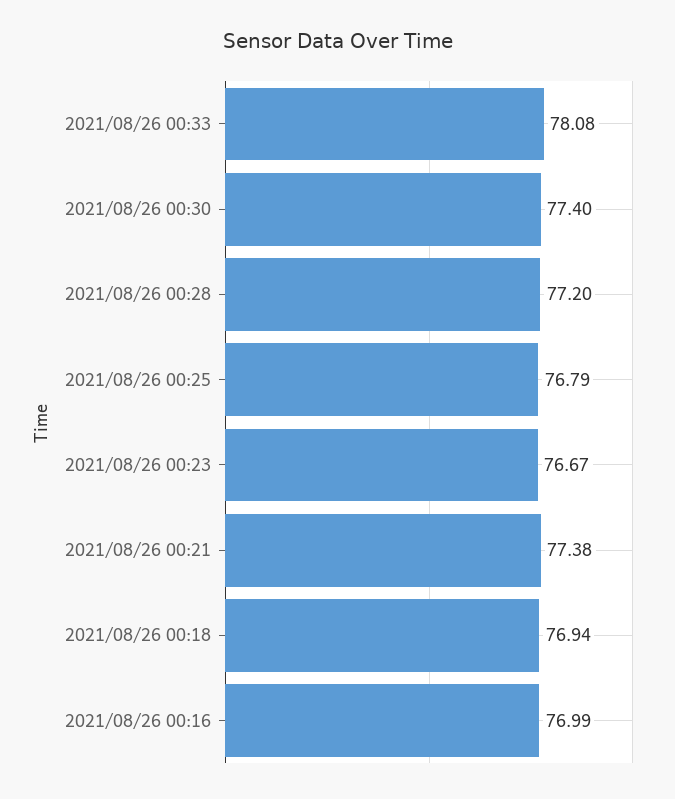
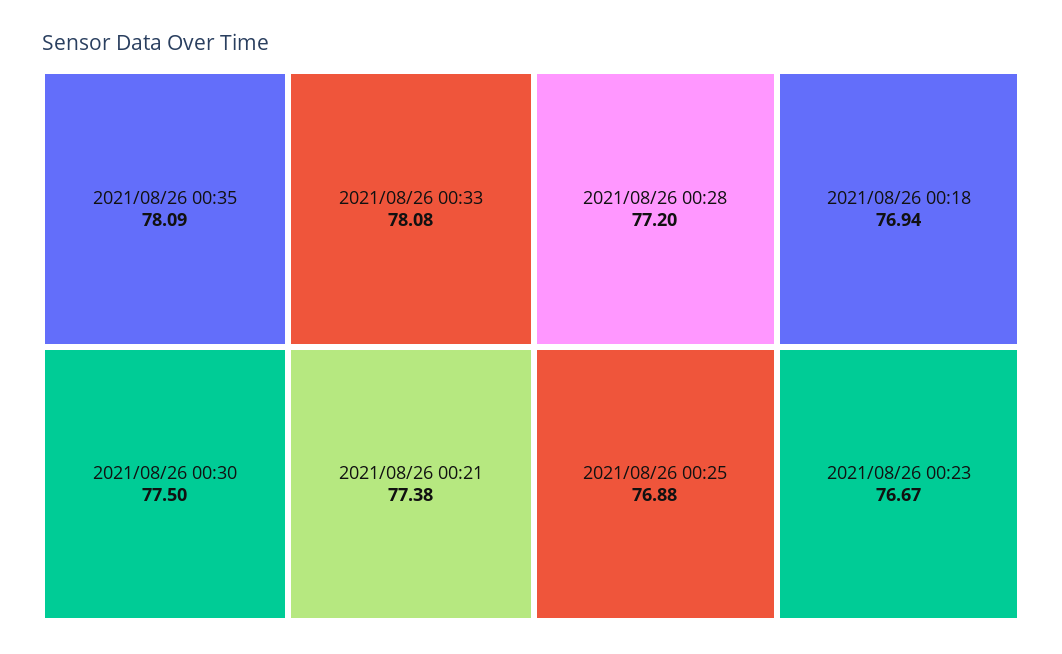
2021/08/26 00:30: 77.4 -> 77.5
2021/08/26 00:25: 76.79 -> 76.88
2021/08/26 00:16: 76.99 -> none
2021/08/26 00:35: none -> 78.09

